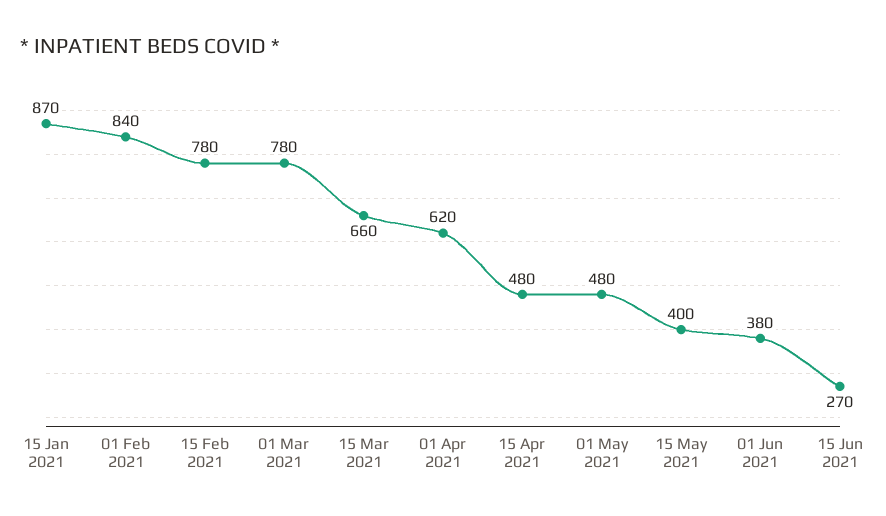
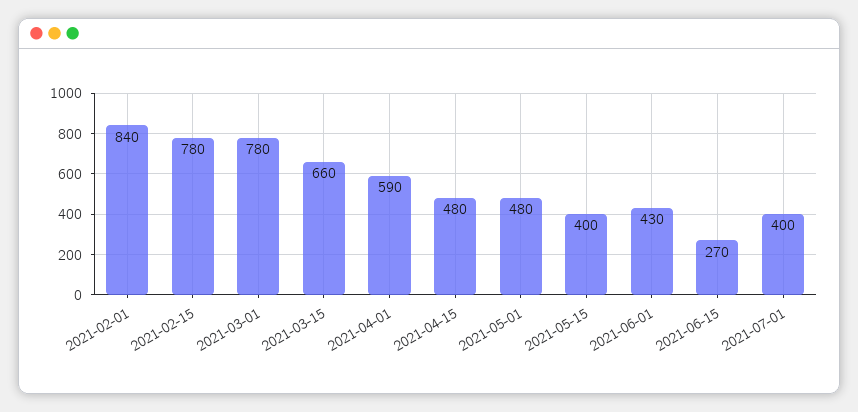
15 Jan 2021: 870 -> none
01 Apr 2021: 620 -> 590
01 Jun 2021: 380 -> 430
2021-07-01: none -> 400

